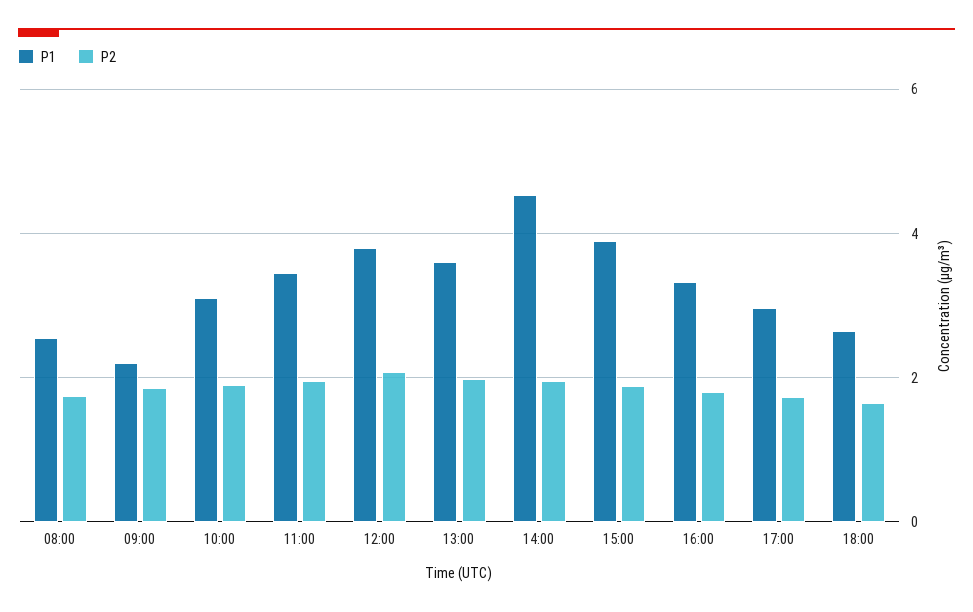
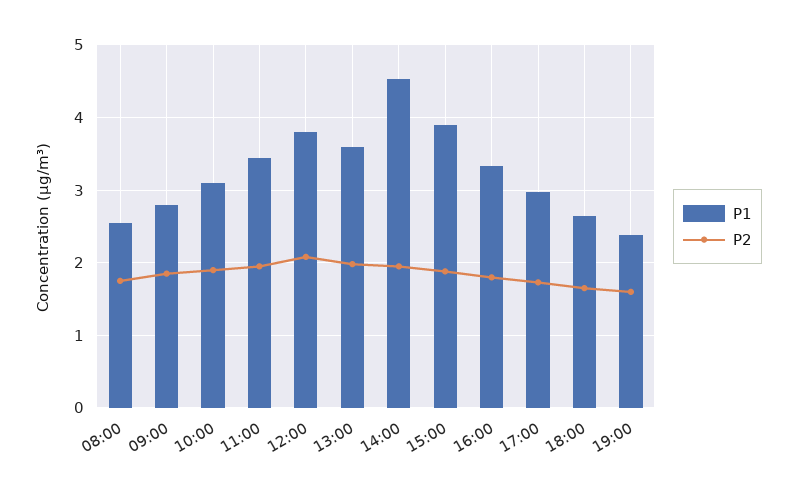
P1, 09:00: 2.2 -> 2.8
P1, 19:00: none -> 2.4
P2, 19:00: none -> 1.6

